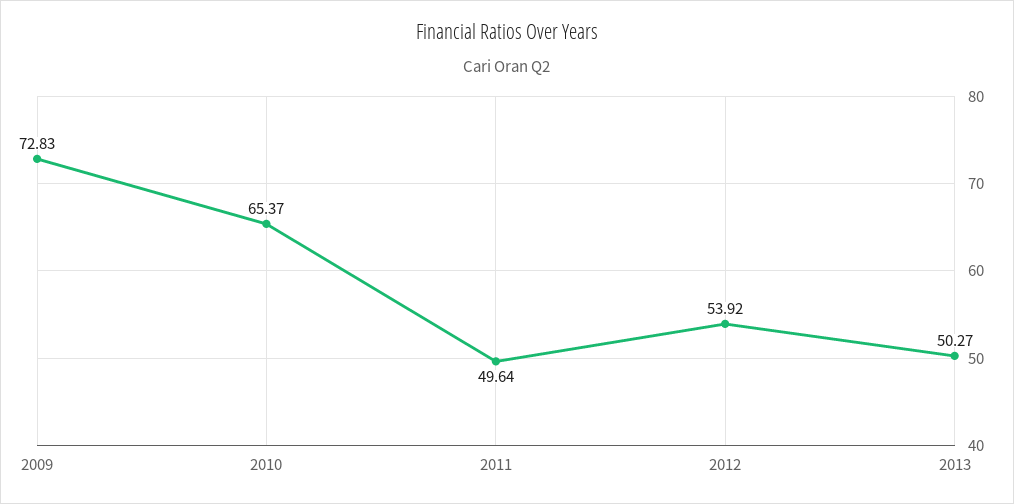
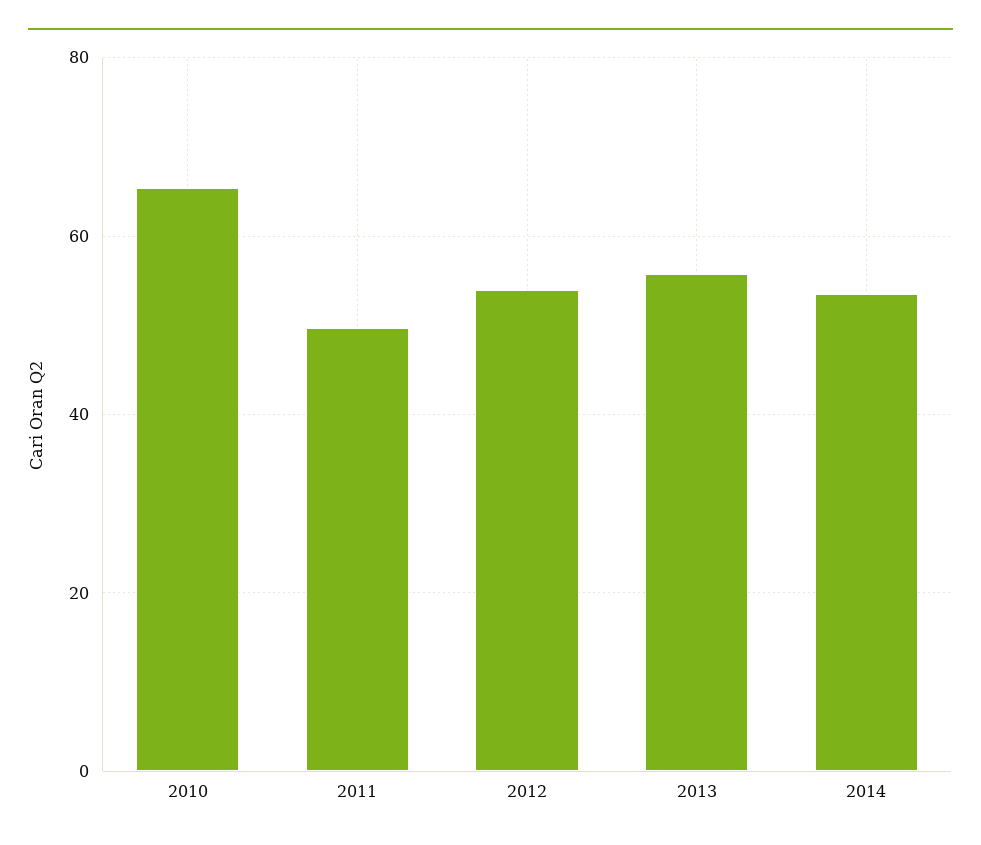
2009: 72.83 -> none
2013: 50.27 -> 56
2014: none -> 54

